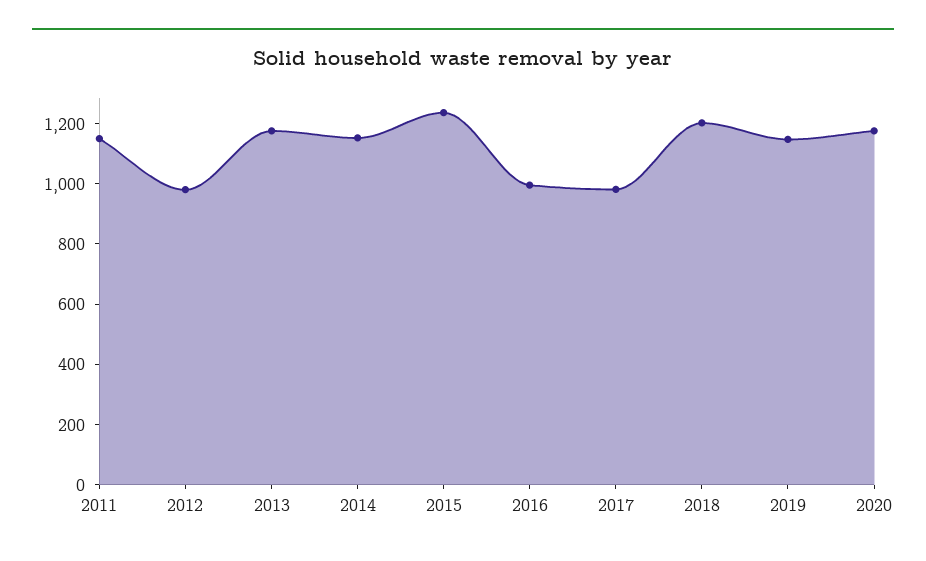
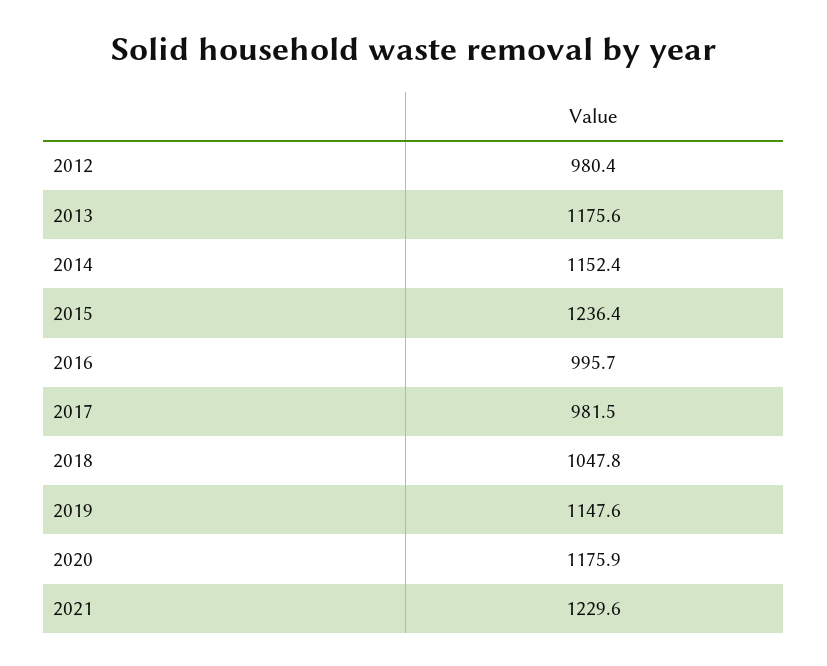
2011: 1150 -> none
2018: 1200 -> 1047.8
2021: none -> 1229.6

